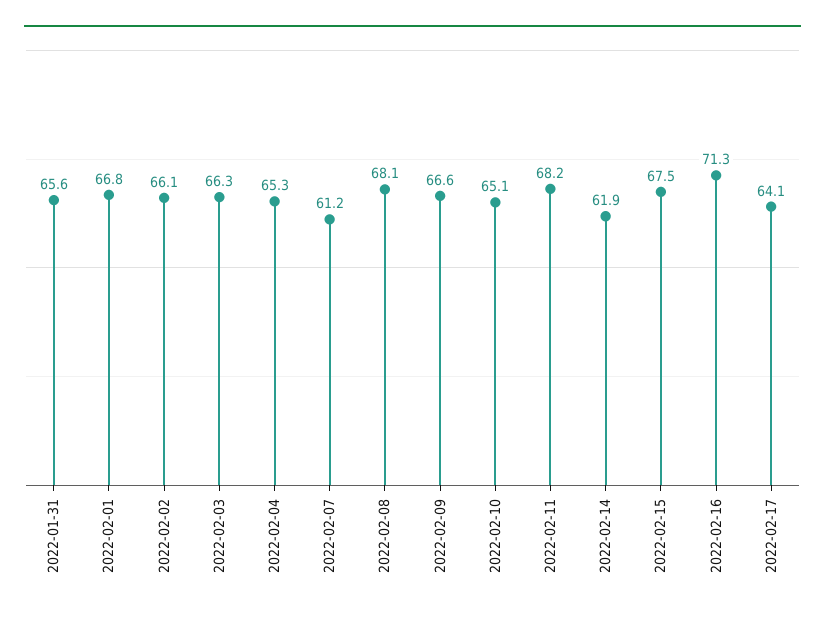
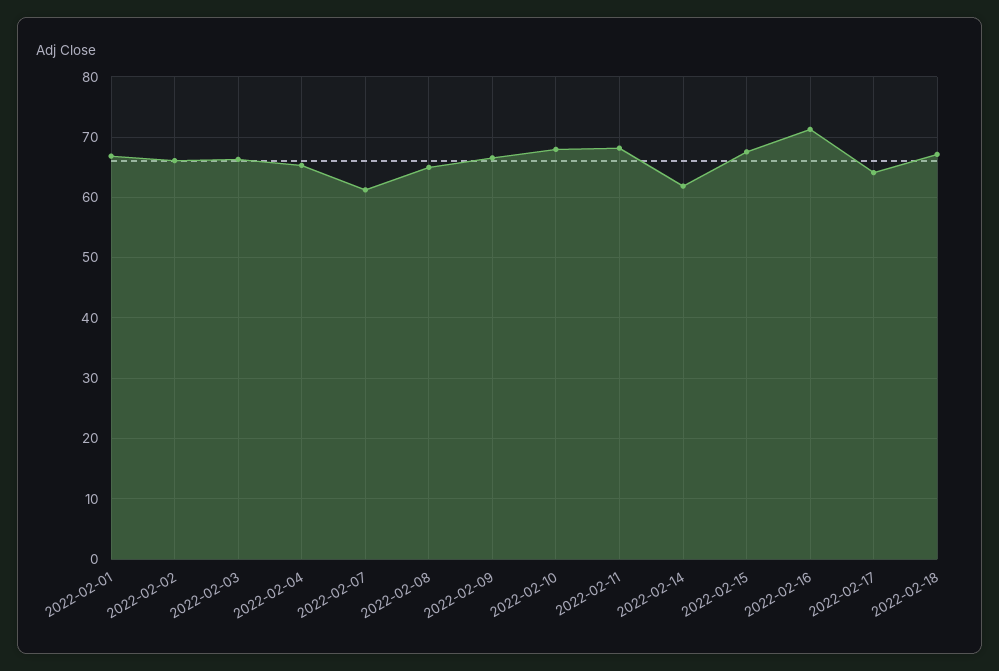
2022-01-31: 65.6 -> none
2022-02-08: 68.1 -> 65
2022-02-10: 65.1 -> 68
2022-02-18: none -> 67

